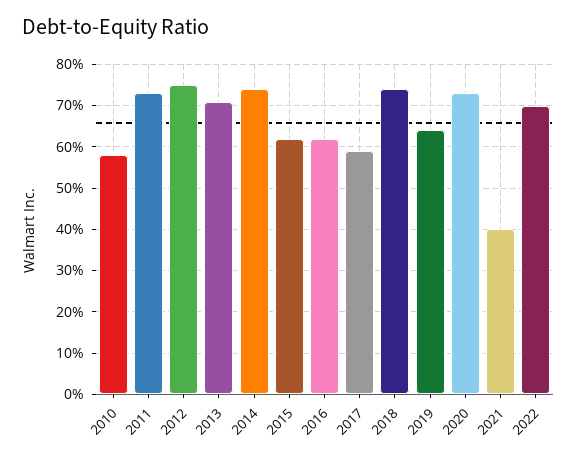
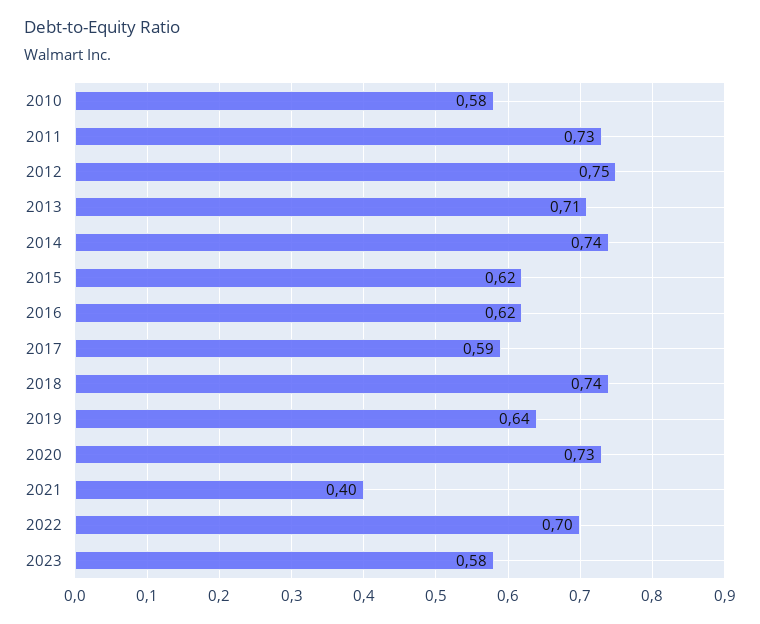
2023: none -> 0.58

